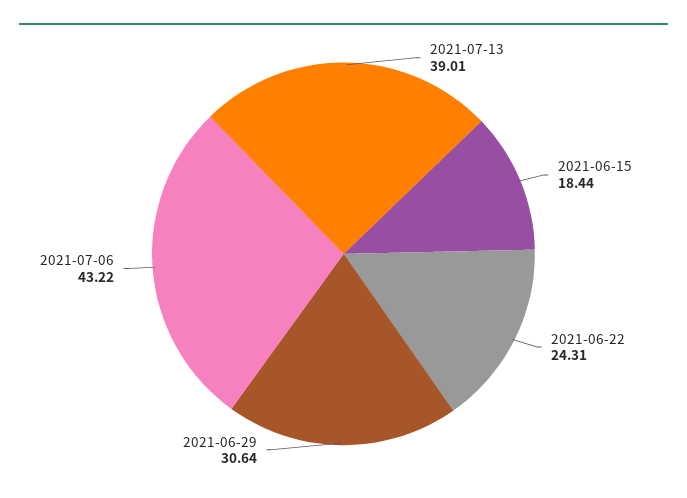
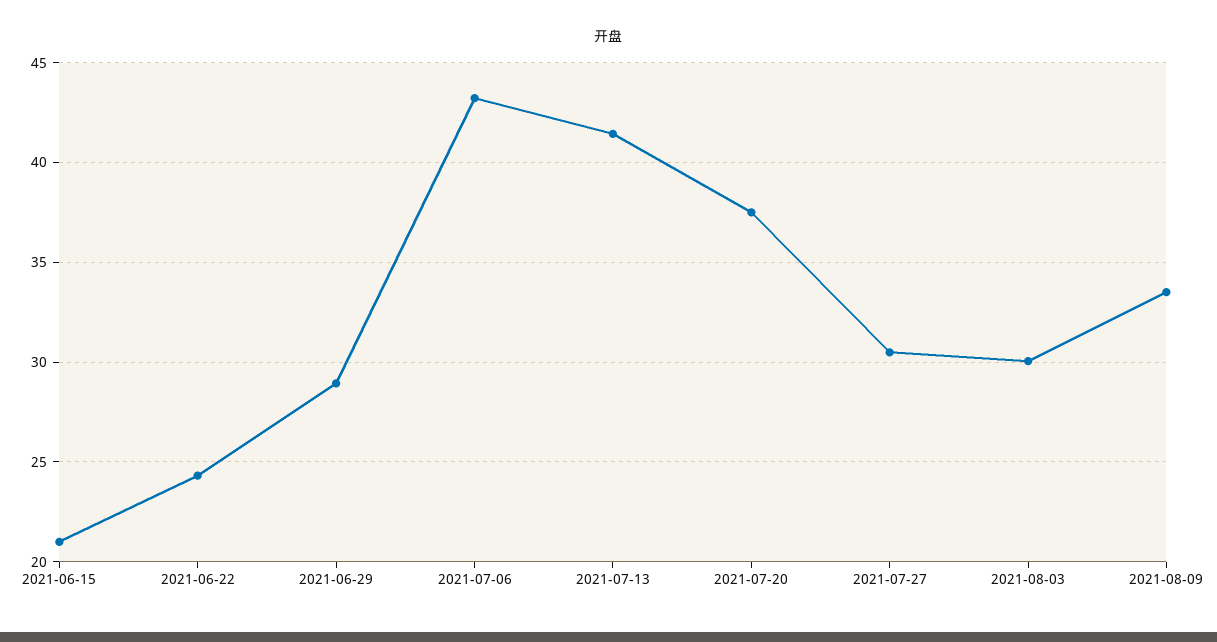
2021-07-13: 39.01 -> 41.5
2021-06-15: 18.44 -> 21
2021-06-29: 30.64 -> 29
2021-07-20: none -> 37.5
2021-07-27: none -> 30.5
2021-08-03: none -> 30
2021-08-09: none -> 33.5

